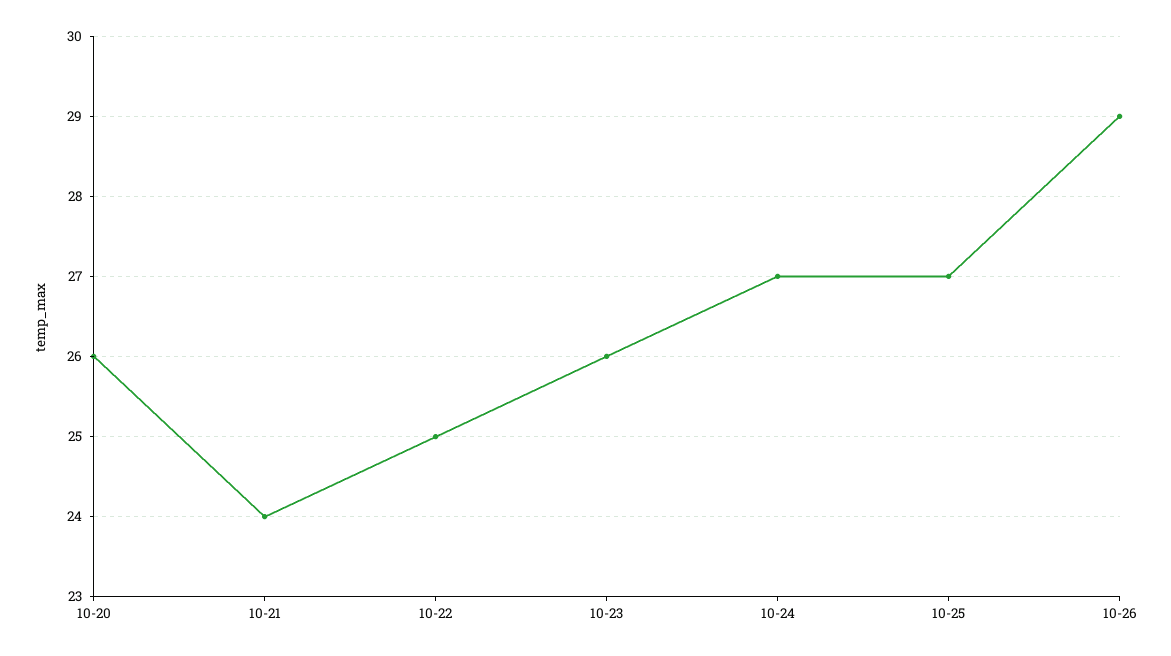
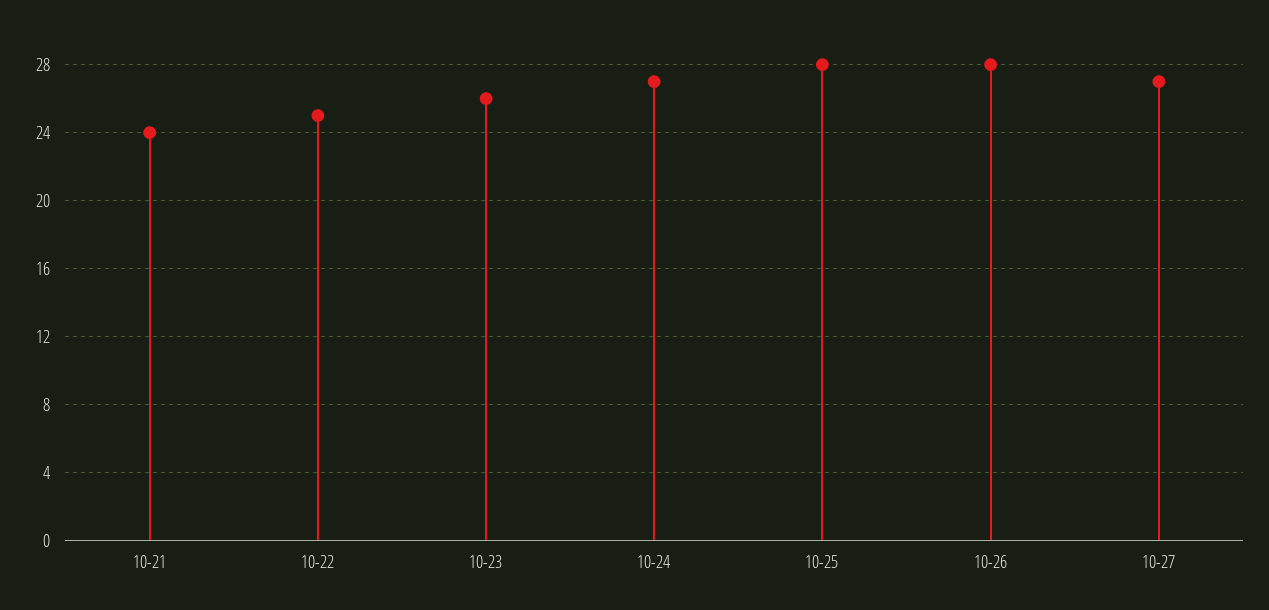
10-20: 26 -> none
10-25: 27 -> 28
10-26: 29 -> 28
10-27: none -> 27

